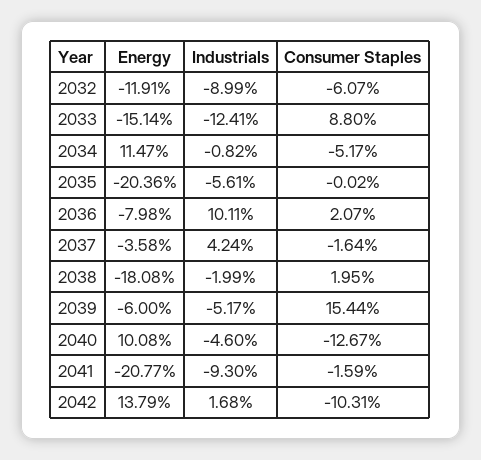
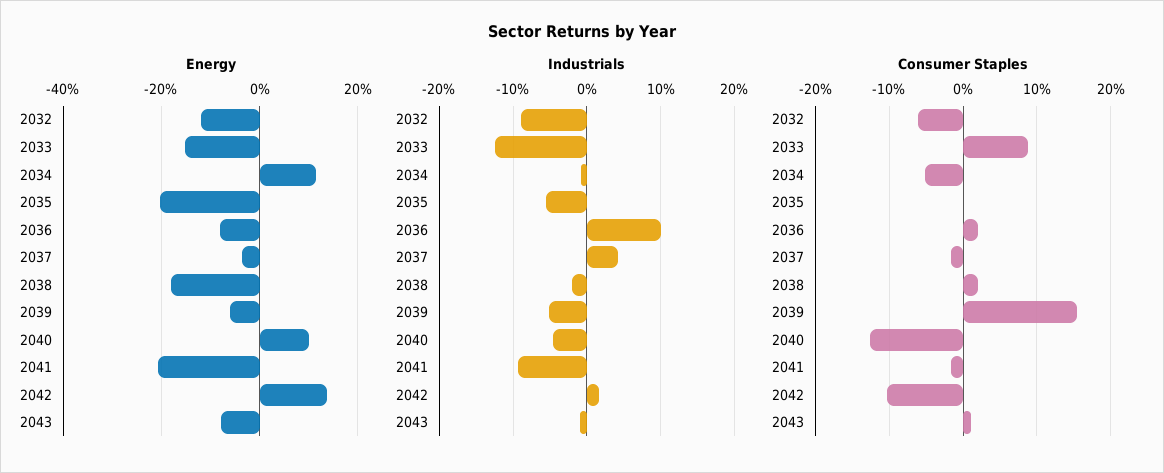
Energy, 2043: none -> -8
Industrials, 2043: none -> -1
Consumer Staples, 2043: none -> 1

